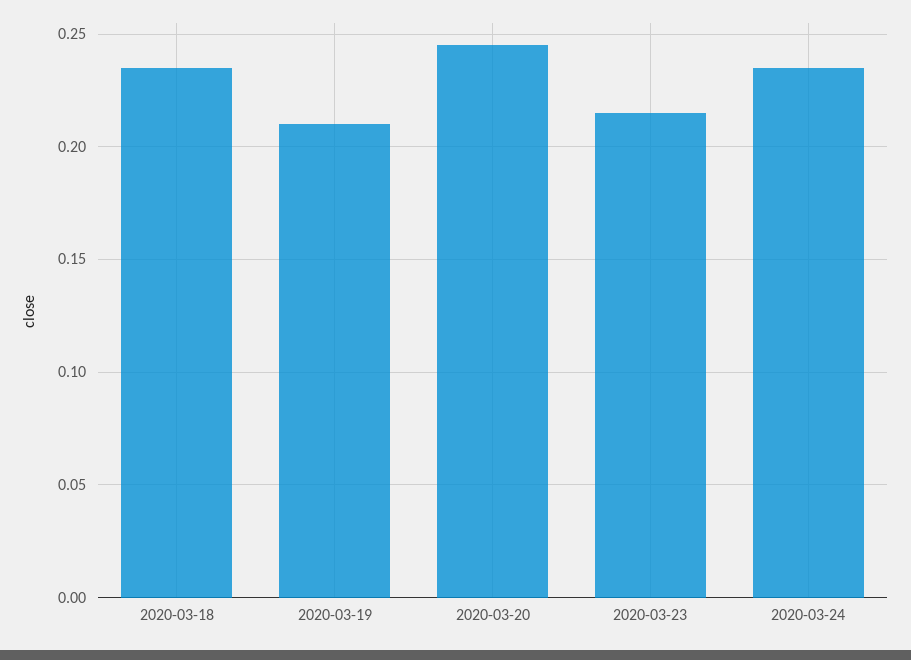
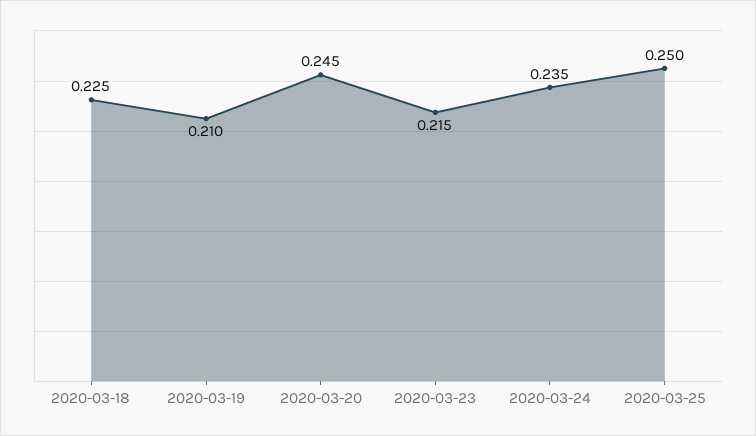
2020-03-18: 0.235 -> 0.225
2020-03-25: none -> 0.25

